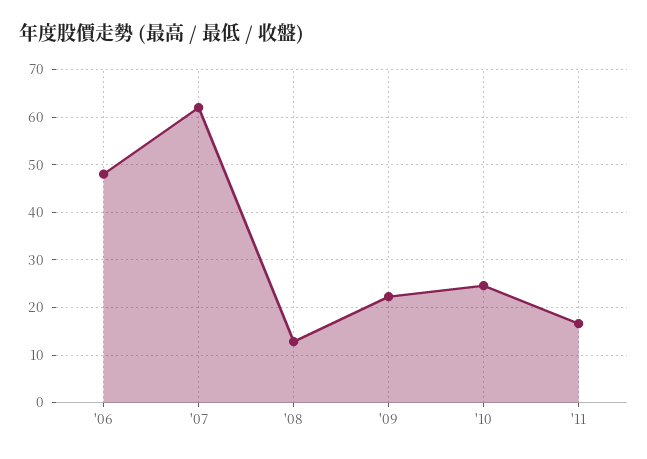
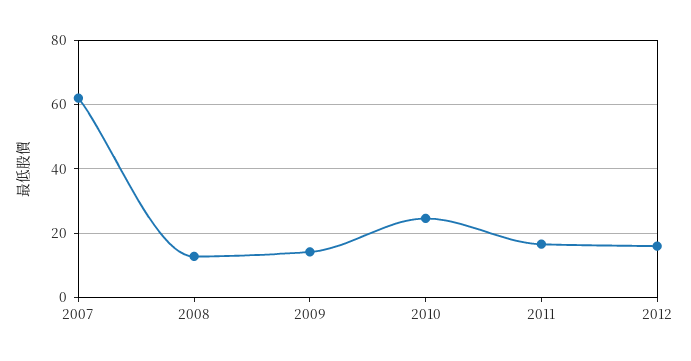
'06: 48 -> none
'09: 22 -> 14
2012: none -> 16

